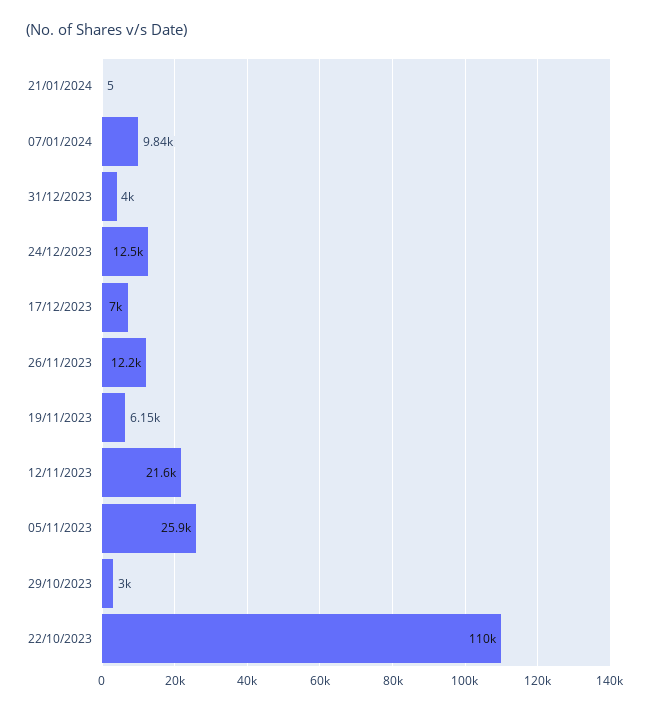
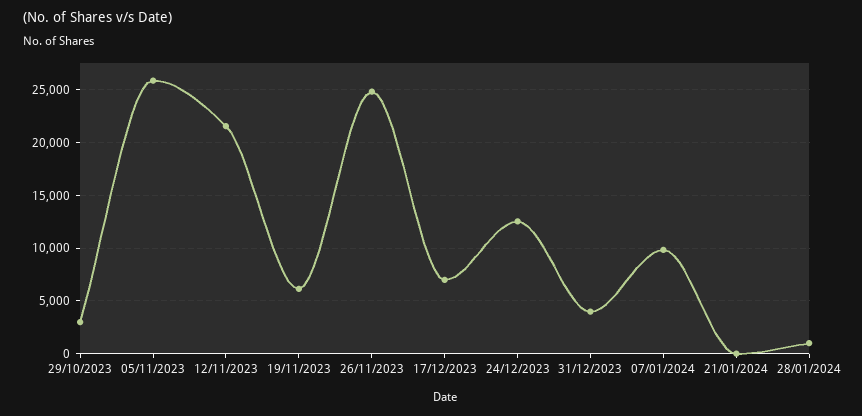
26/11/2023: 12200 -> 25000
22/10/2023: 110000 -> none
28/01/2024: none -> 1000

